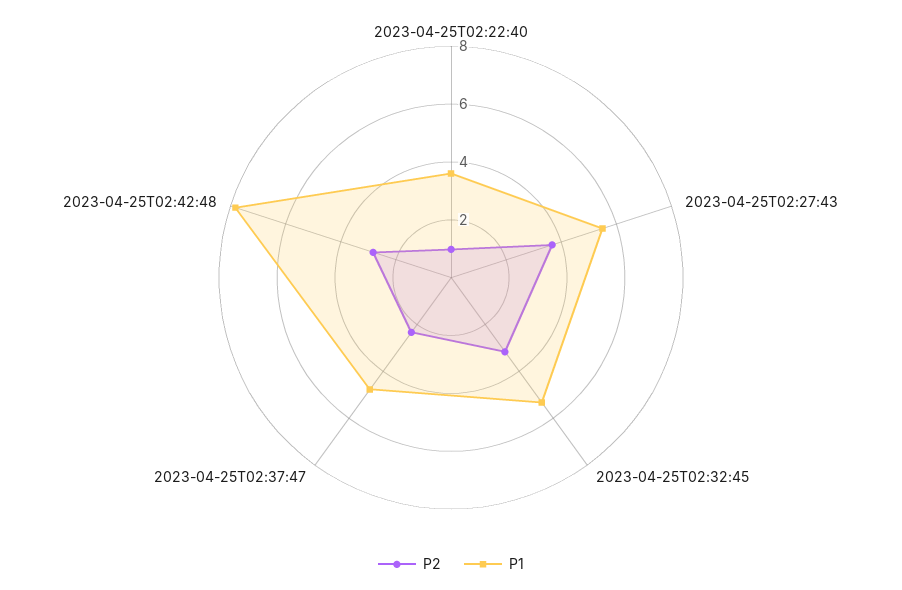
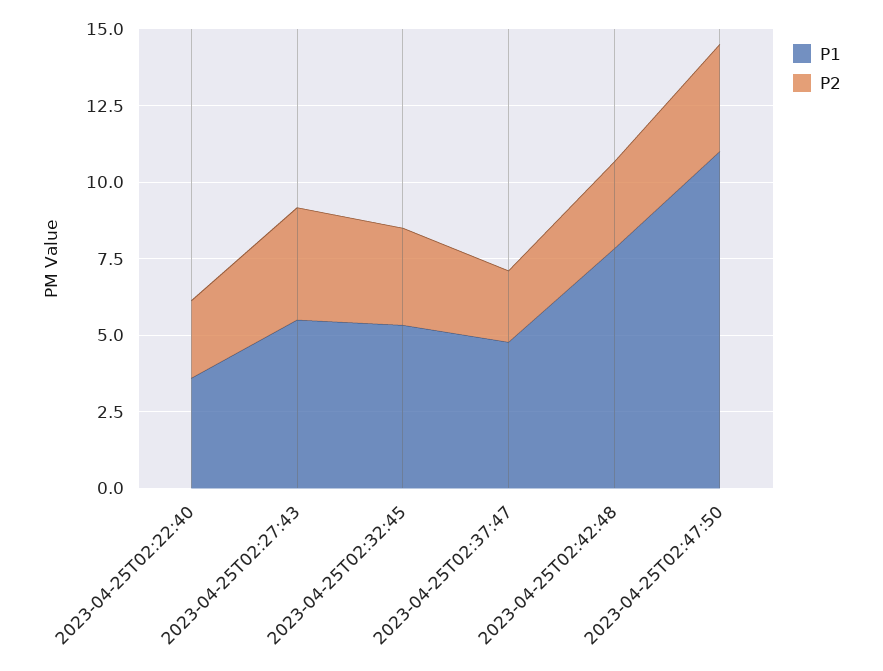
P2, 2023-04-25T02:22:40: 1 -> 2.5
P1, 2023-04-25T02:47:50: none -> 11
P2, 2023-04-25T02:47:50: none -> 3.5

